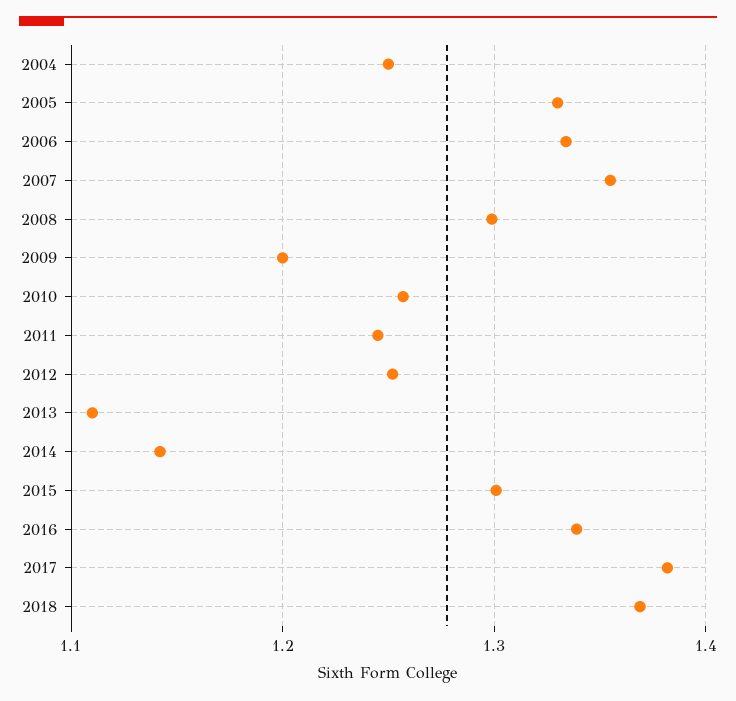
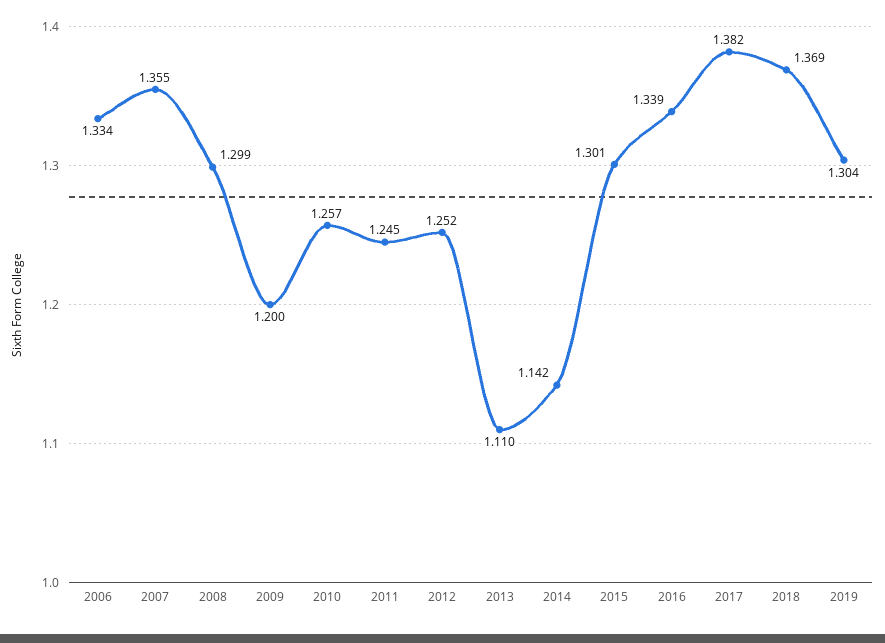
2004: 1.25 -> none
2005: 1.33 -> none
2019: none -> 1.304

